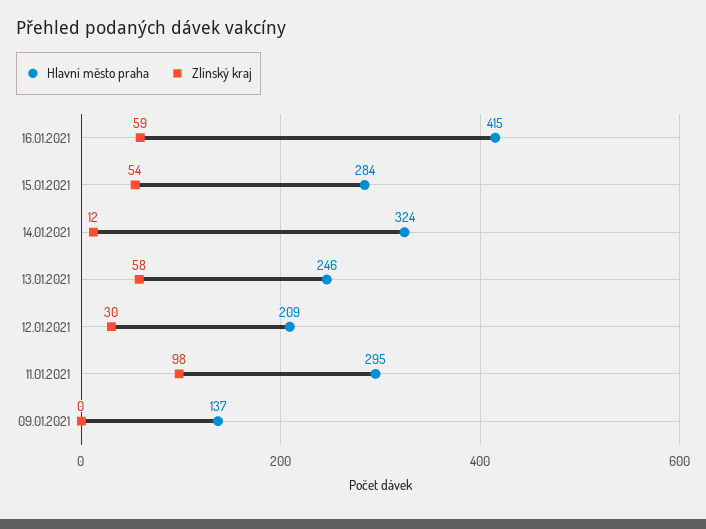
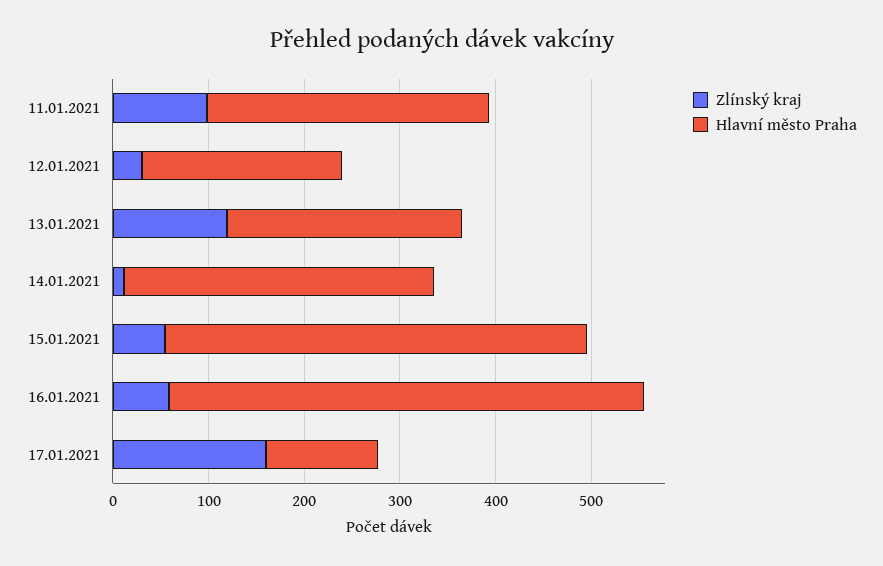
Hlavní město praha, 16.01.2021: 415 -> 500
Hlavní město praha, 15.01.2021: 284 -> 440
Zlínský kraj, 13.01.2021: 58 -> 120
Hlavní město praha, 09.01.2021: 137 -> none
Zlínský kraj, 09.01.2021: 0 -> none
Zlínský kraj, 17.01.2021: none -> 160
Hlavní město praha, 17.01.2021: none -> 120

